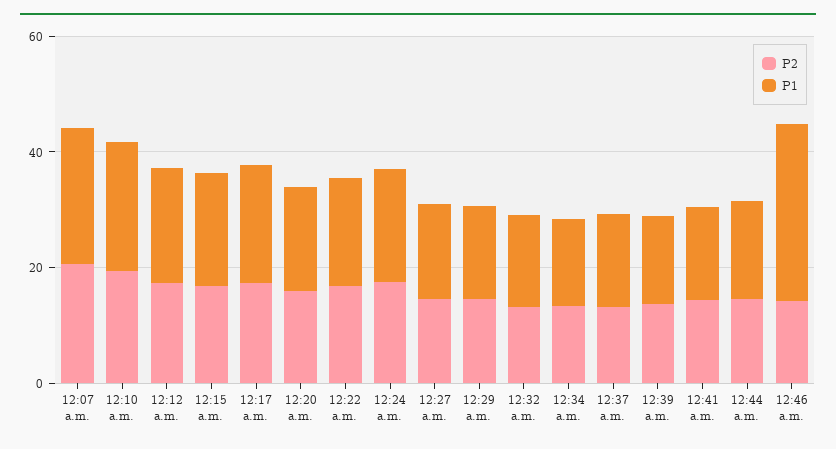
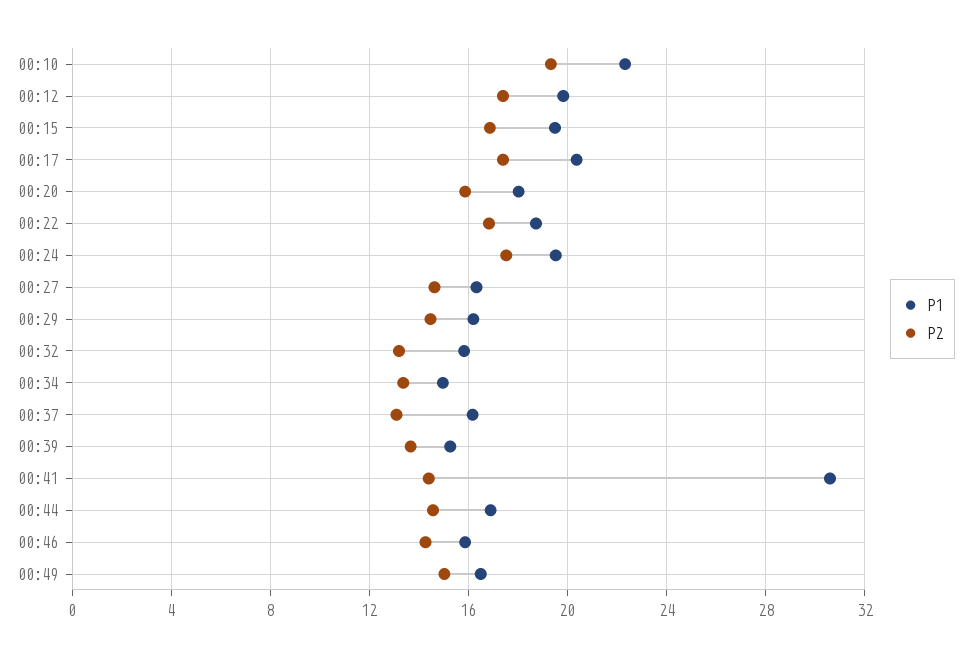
P2, 12:07 a.m.: 20 -> none
P1, 12:07 a.m.: 25 -> none
P1, 12:41 a.m.: 15 -> 30.5
P1, 12:46 a.m.: 30 -> 16
P1, 00:49: none -> 16.5
P2, 00:49: none -> 15

